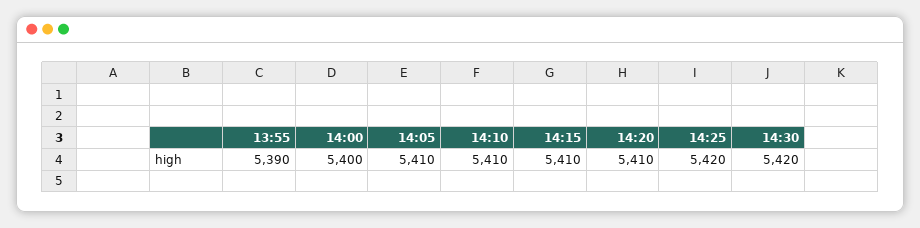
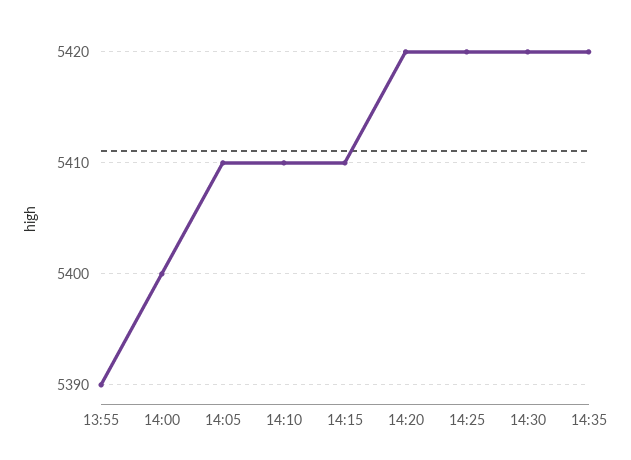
14:20: 5410 -> 5420
14:35: none -> 5420

